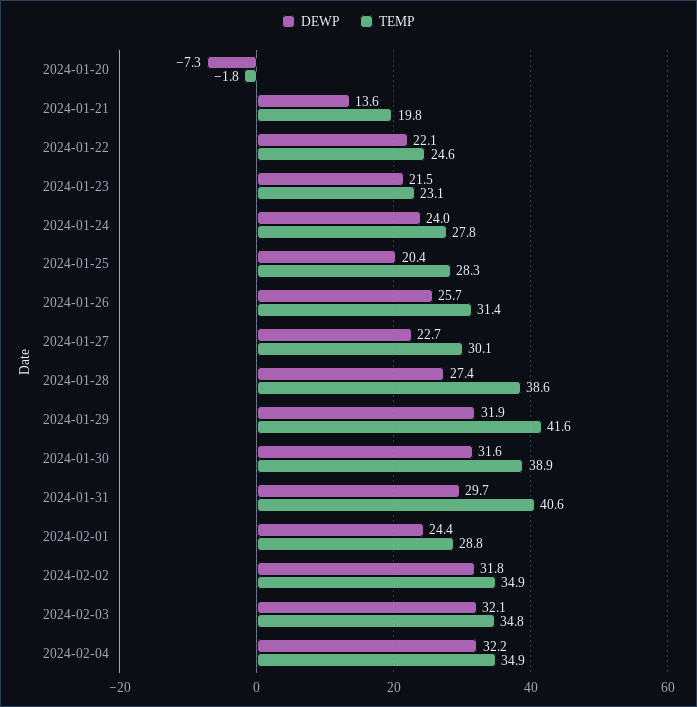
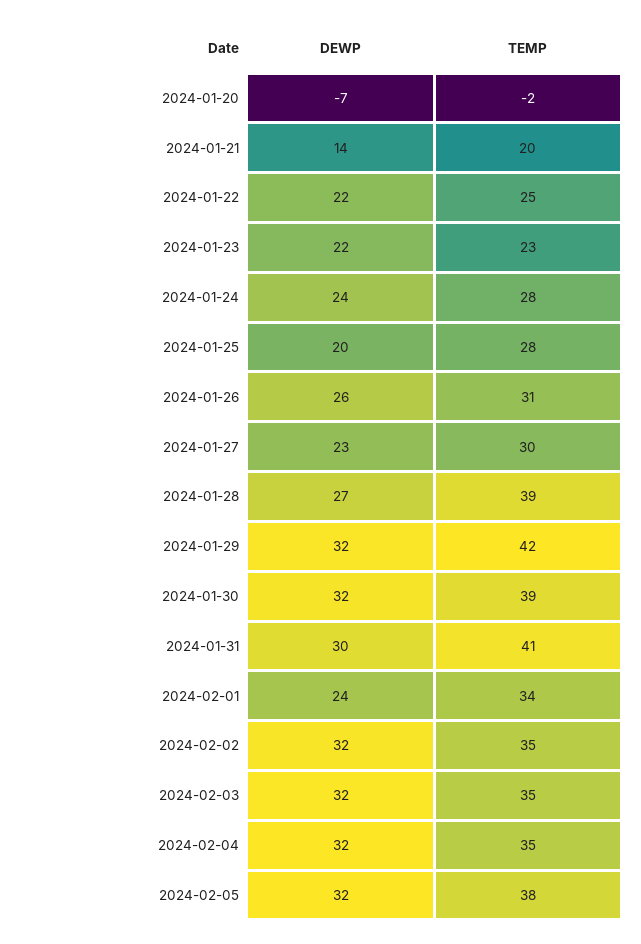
TEMP, 2024-02-01: 28.8 -> 34
DEWP, 2024-02-05: none -> 32
TEMP, 2024-02-05: none -> 38

